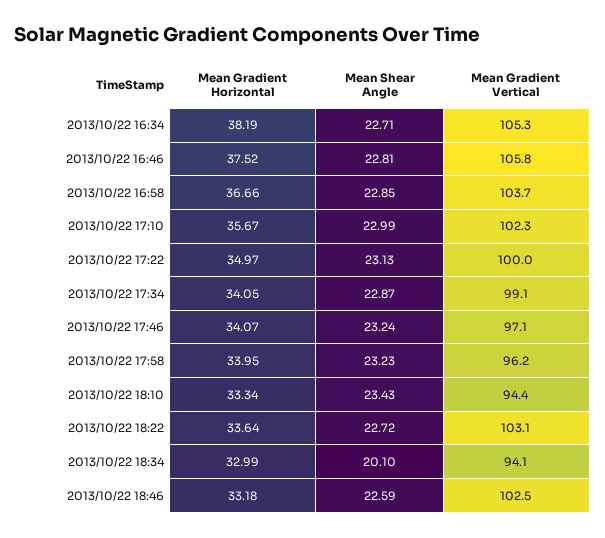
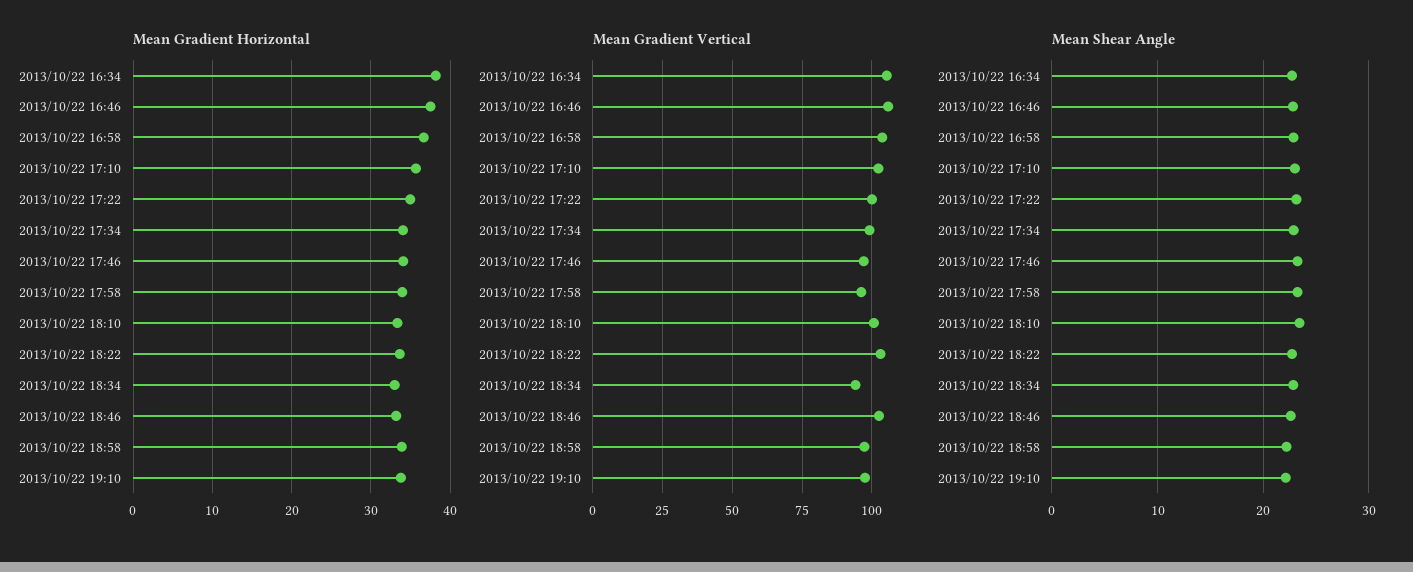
Mean Gradient Vertical, 2013/10/22 18:10: 94.4 -> 100
Mean Shear Angle, 2013/10/22 18:34: 20.1 -> 23
Mean Gradient Horizontal, 2013/10/22 18:58: none -> 34
Mean Gradient Horizontal, 2013/10/22 19:10: none -> 34
Mean Gradient Vertical, 2013/10/22 18:58: none -> 97.5
Mean Gradient Vertical, 2013/10/22 19:10: none -> 97.5
Mean Shear Angle, 2013/10/22 18:58: none -> 22
Mean Shear Angle, 2013/10/22 19:10: none -> 22

